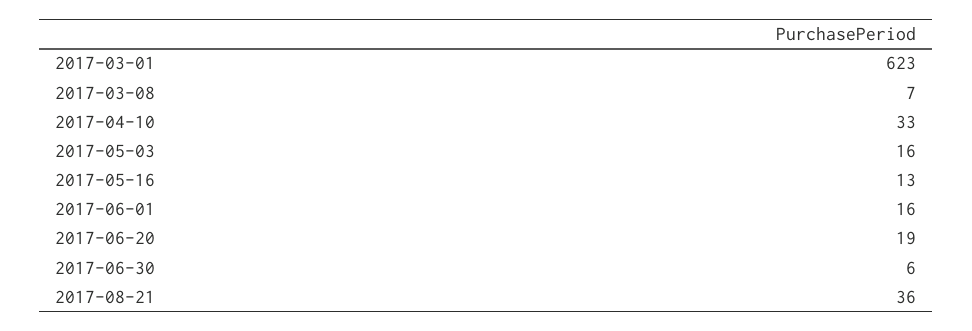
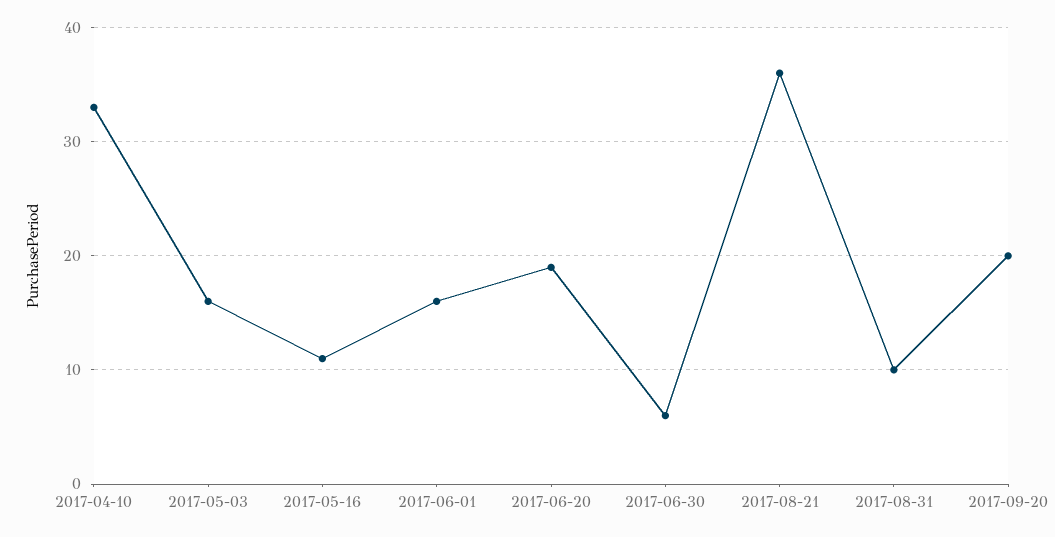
2017-03-01: 623 -> none
2017-03-08: 7 -> none
2017-05-16: 13 -> 11
2017-08-31: none -> 10
2017-09-20: none -> 20

